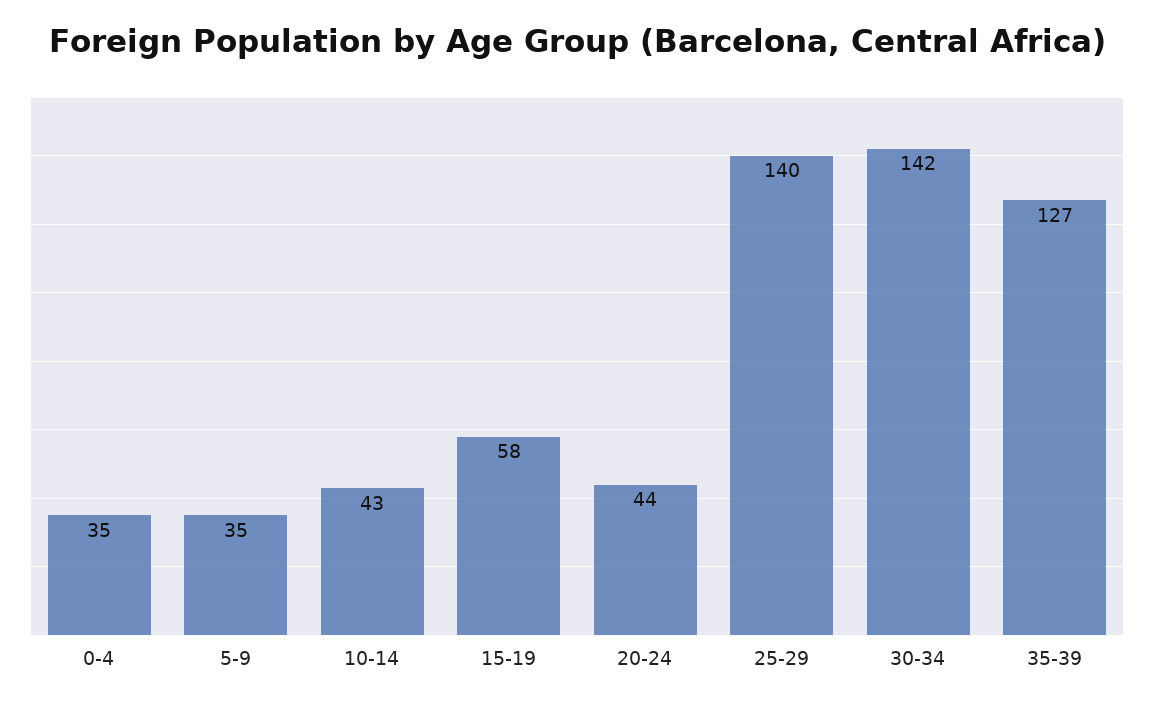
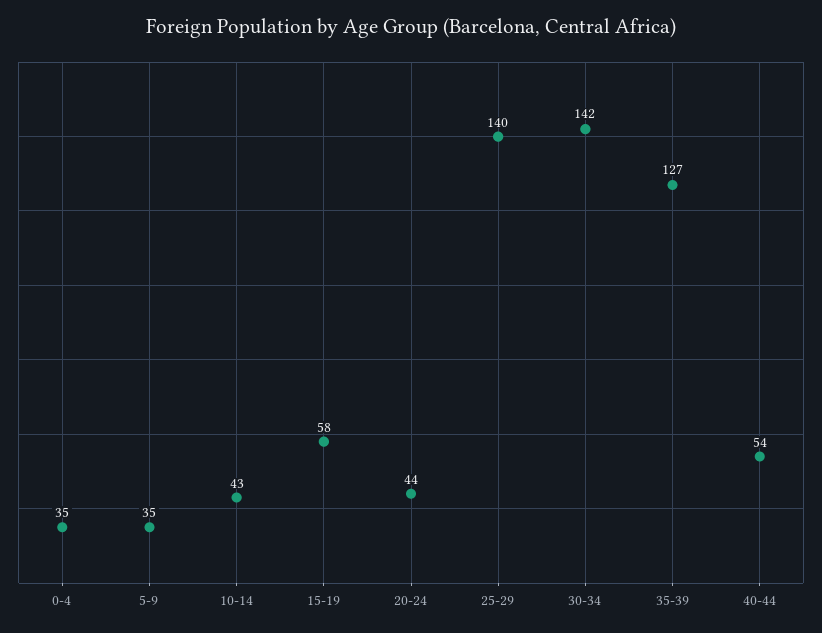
40-44: none -> 54

